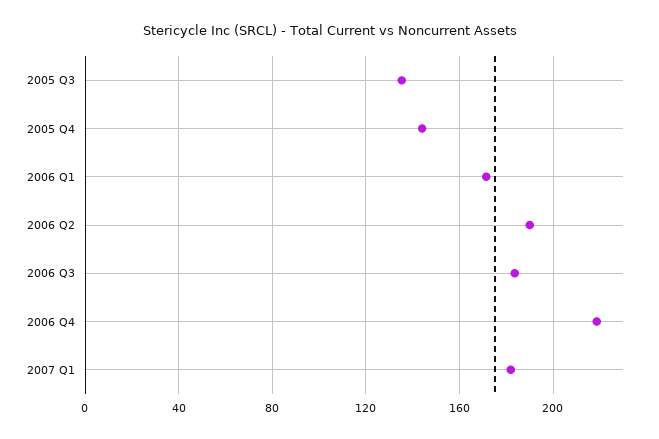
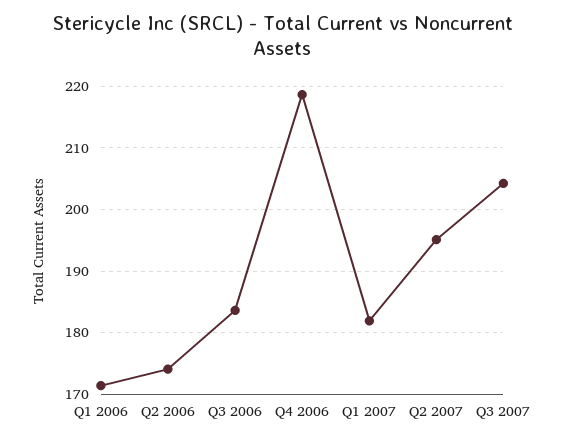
2005 Q3: 135 -> none
2005 Q4: 145 -> none
2006 Q2: 190 -> 174
Q2 2007: none -> 195
Q3 2007: none -> 204

